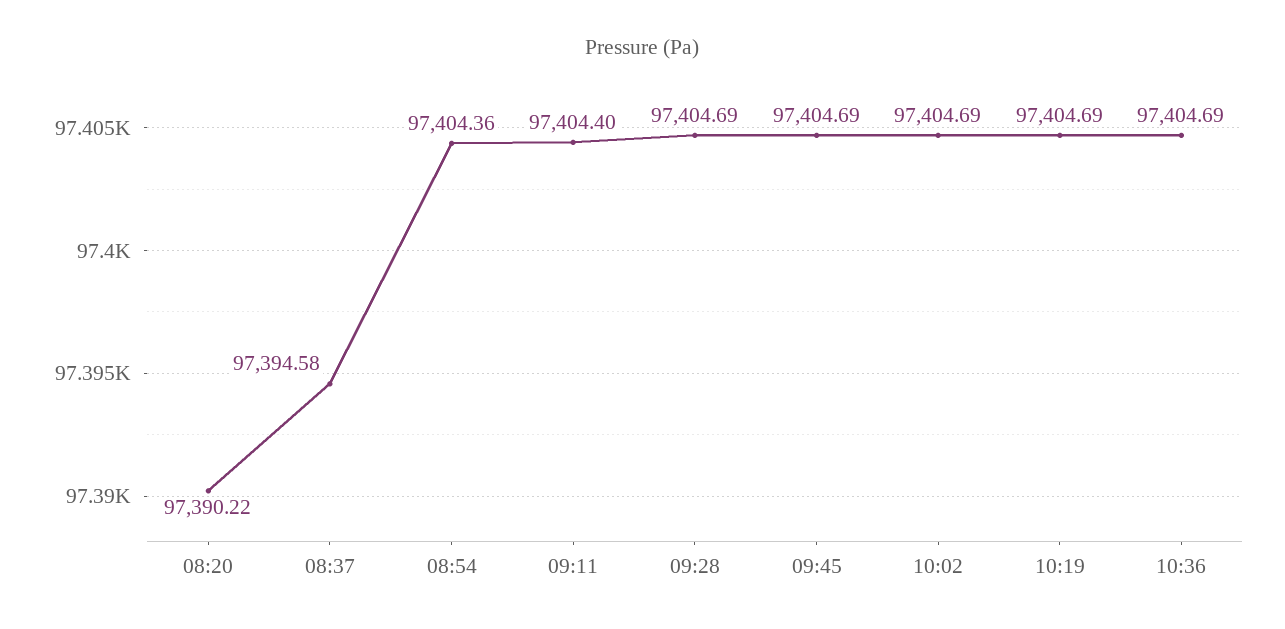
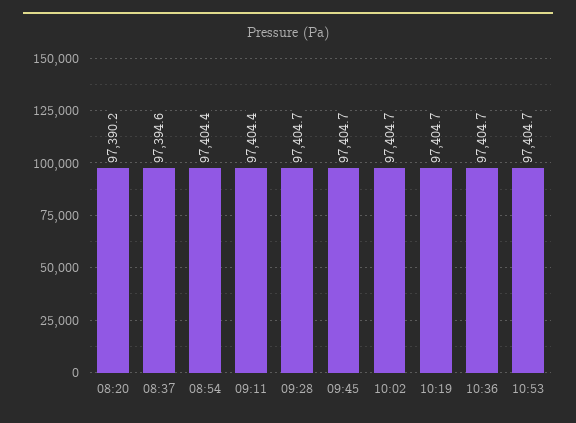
10:53: none -> 97404.7

